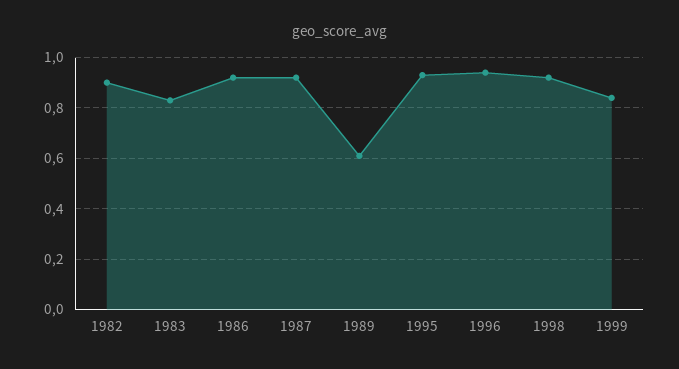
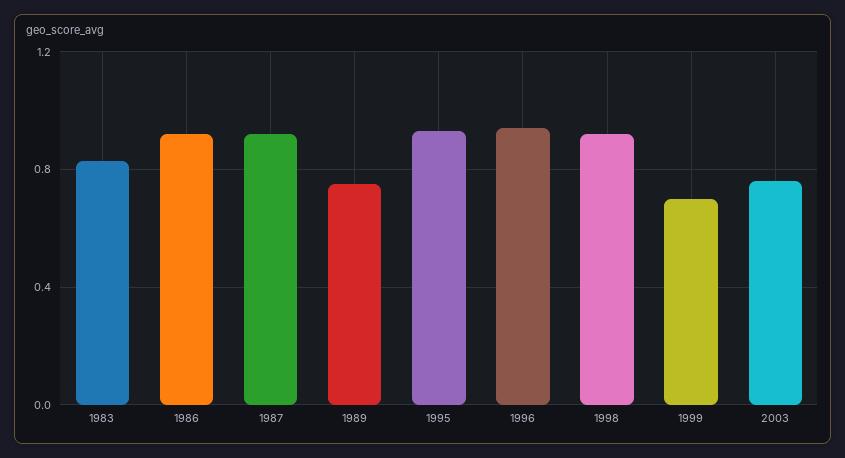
1982: 0.9 -> none
1989: 0.6 -> 0.75
1999: 0.85 -> 0.7
2003: none -> 0.75

